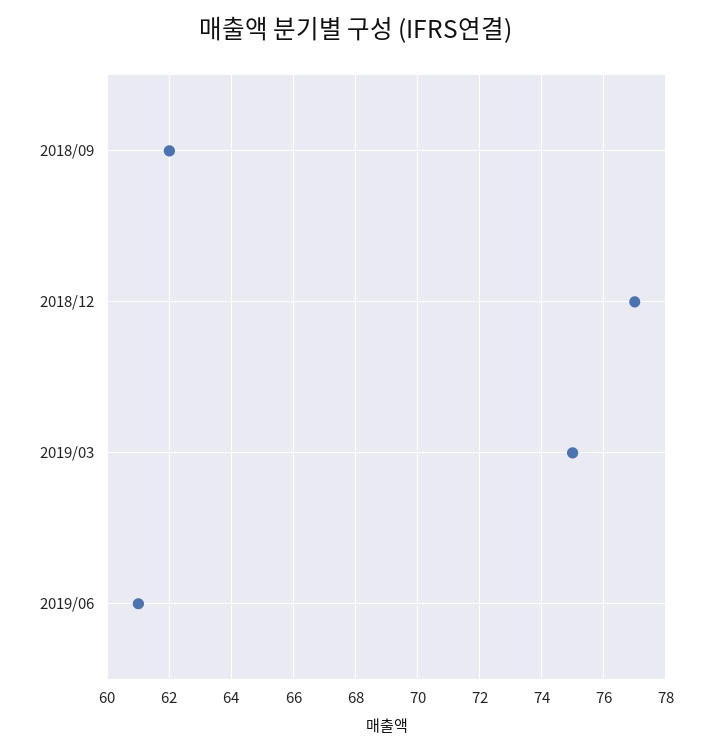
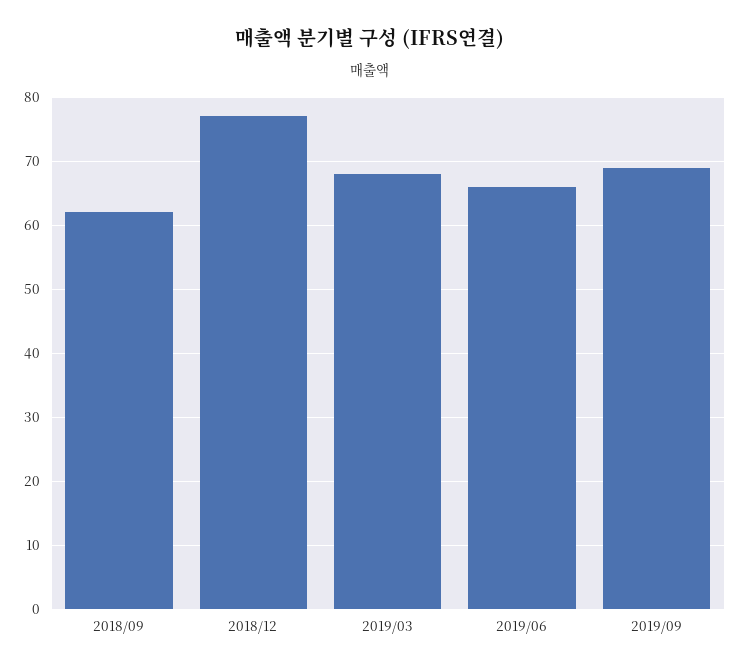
2019/03: 75 -> 68
2019/06: 61 -> 66
2019/09: none -> 69

